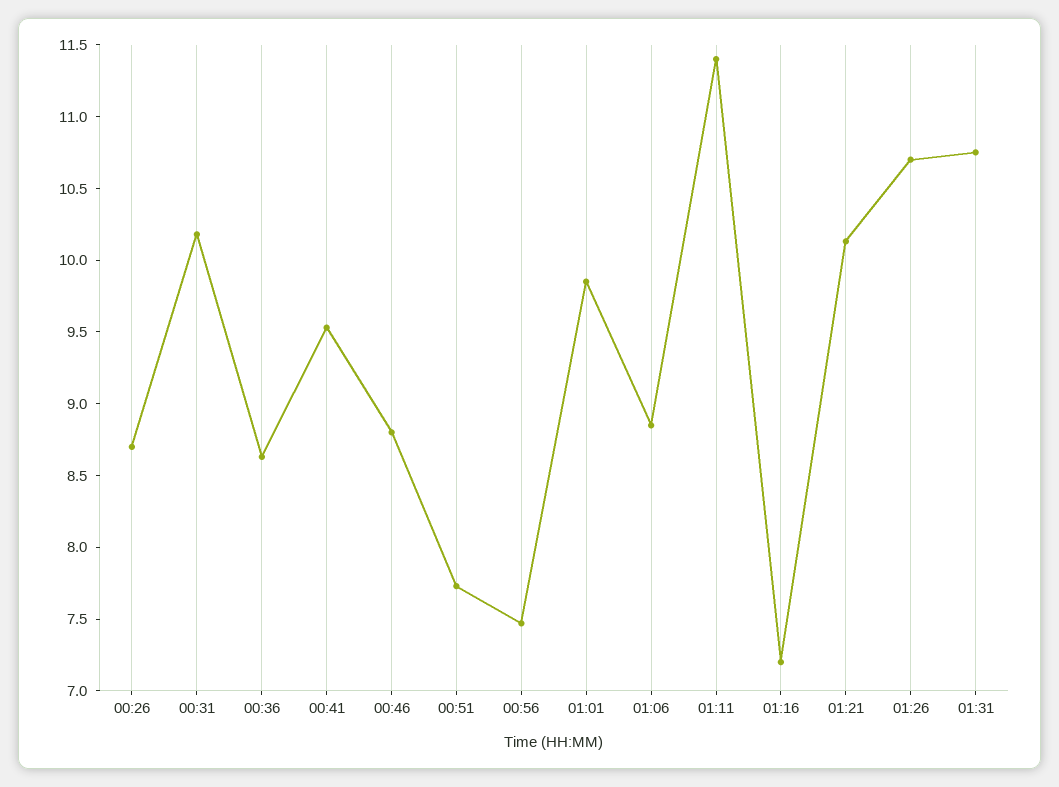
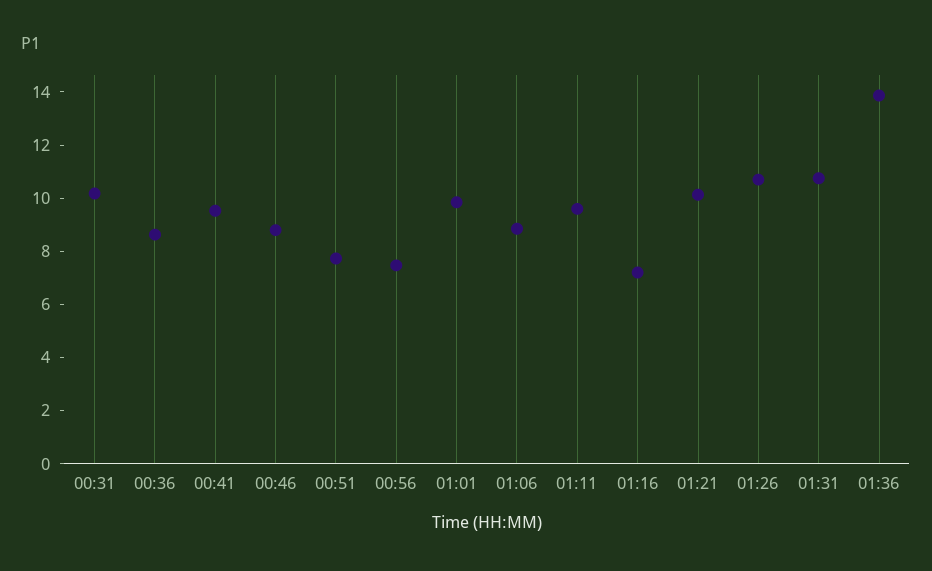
00:26: 8.7 -> none
01:11: 11.4 -> 9.5
01:36: none -> 14

